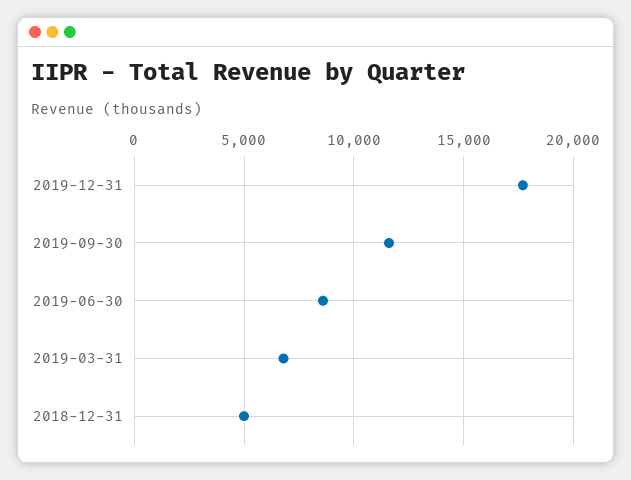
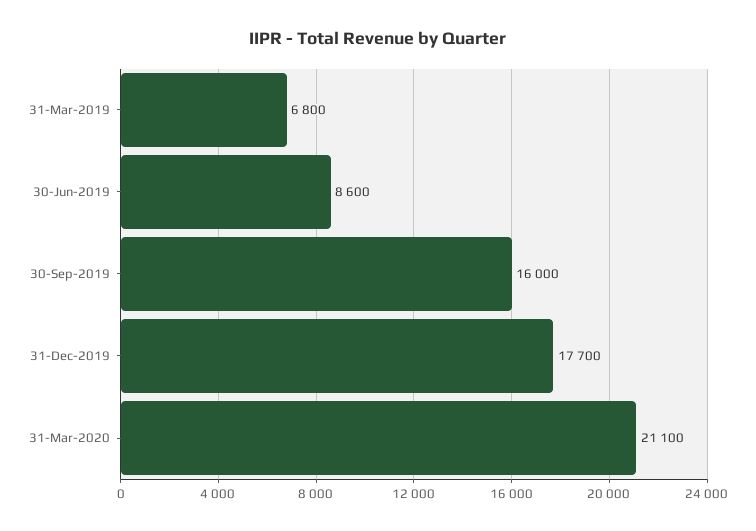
2019-09-30: 11500 -> 16000
2018-12-31: 5000 -> none
31-Mar-2020: none -> 21100

